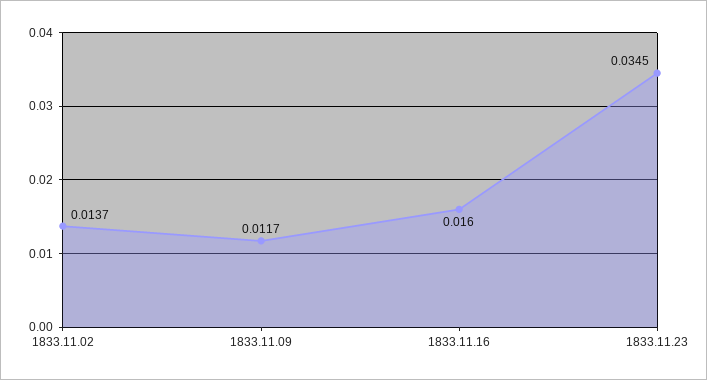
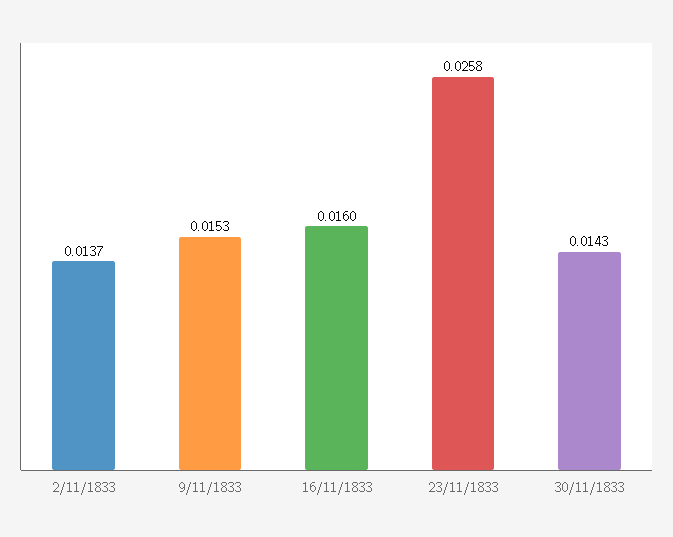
1833.11.09: 0.0117 -> 0.0153
1833.11.23: 0.0345 -> 0.0258
30/11/1833: none -> 0.0143

